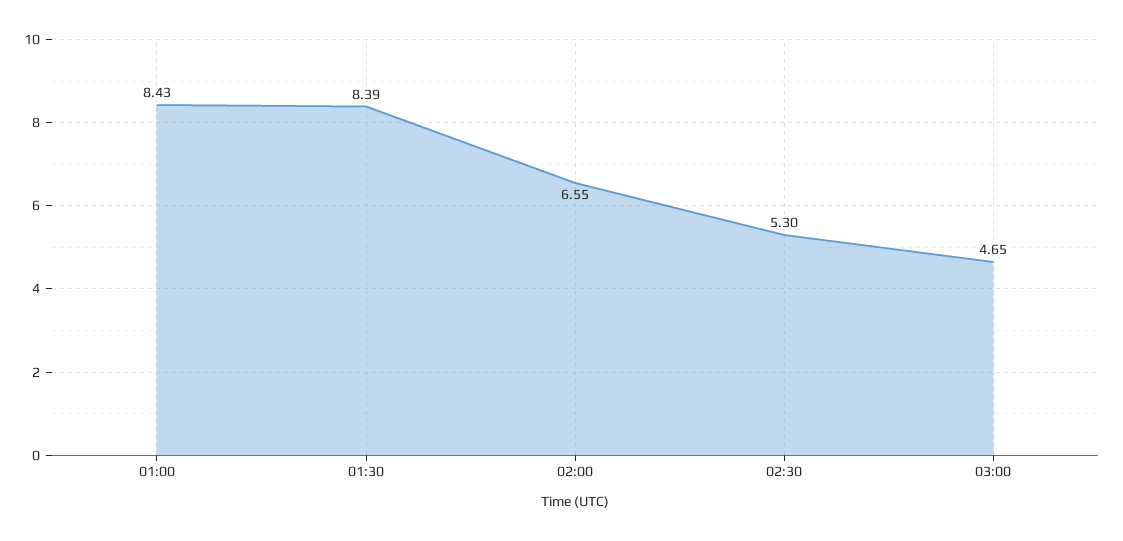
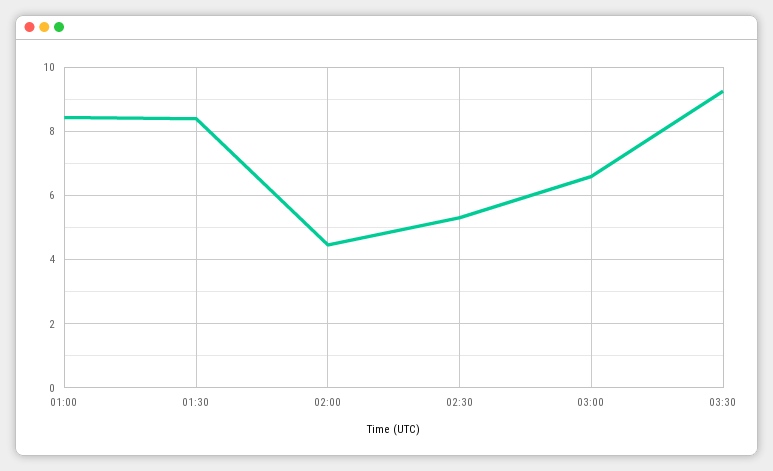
02:00: 6.55 -> 4.4
03:00: 4.65 -> 6.6
03:30: none -> 9.2

